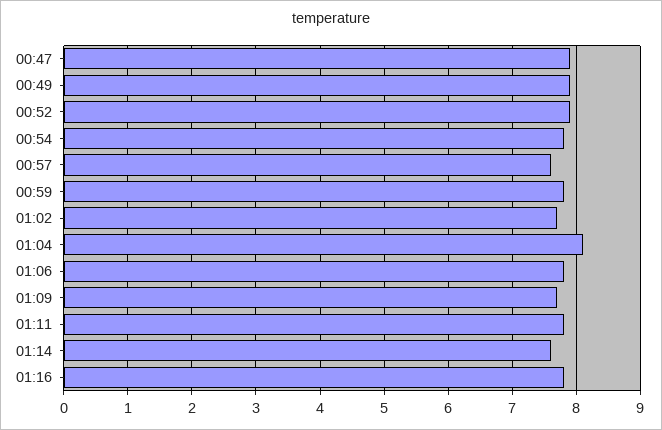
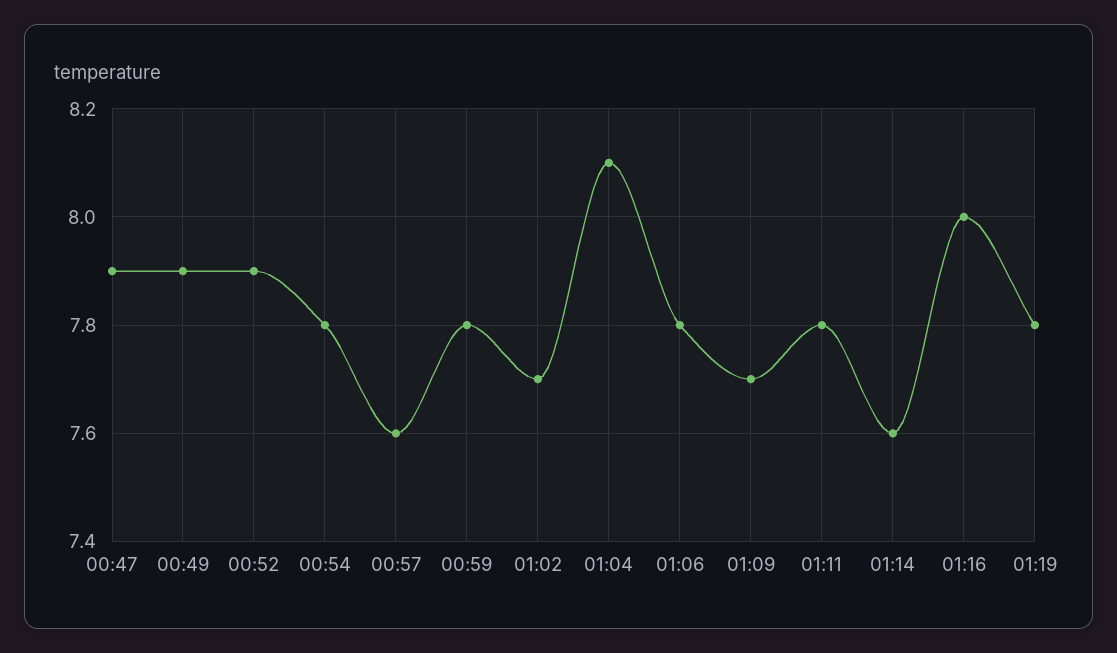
01:16: 7.8 -> 8
01:19: none -> 7.8

